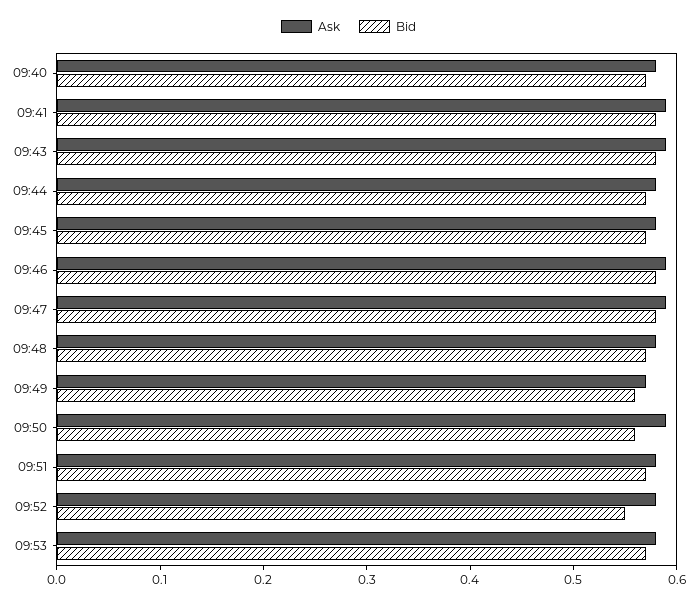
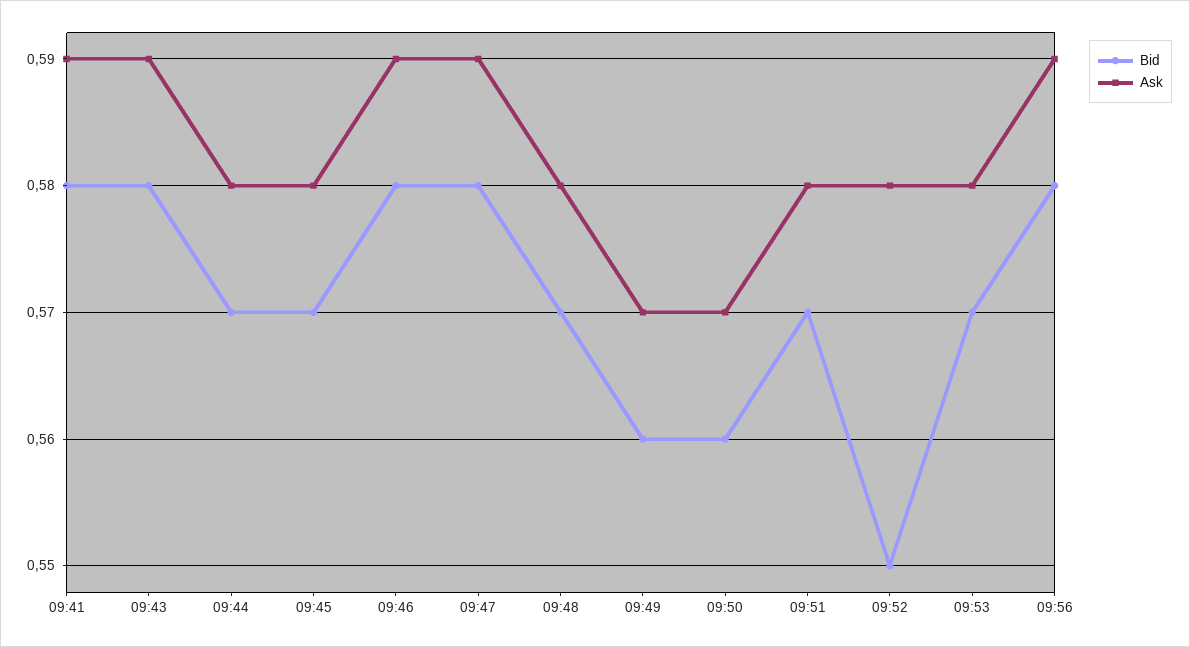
Ask, 09:40: 0.58 -> none
Bid, 09:40: 0.57 -> none
Ask, 09:50: 0.59 -> 0.57
Bid, 09:56: none -> 0.58
Ask, 09:56: none -> 0.59

